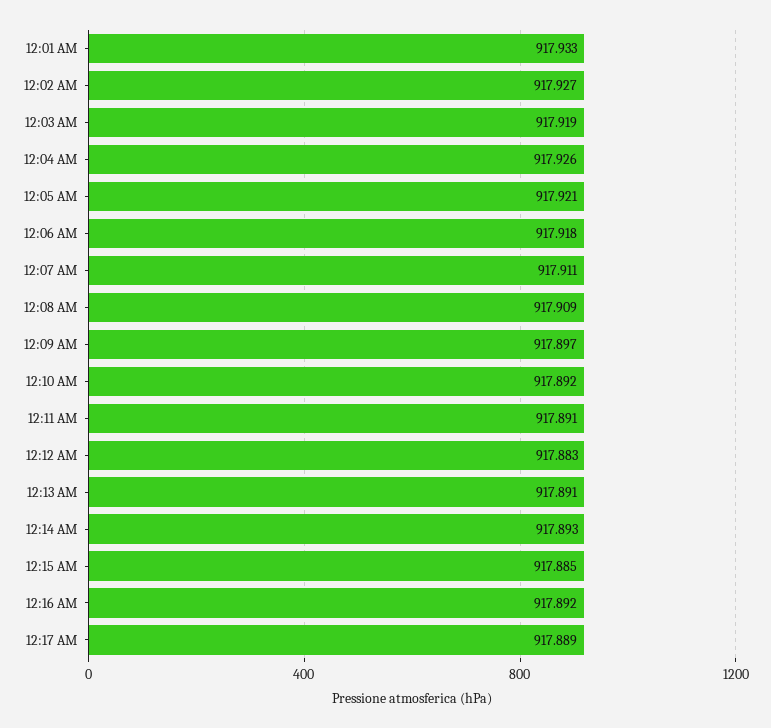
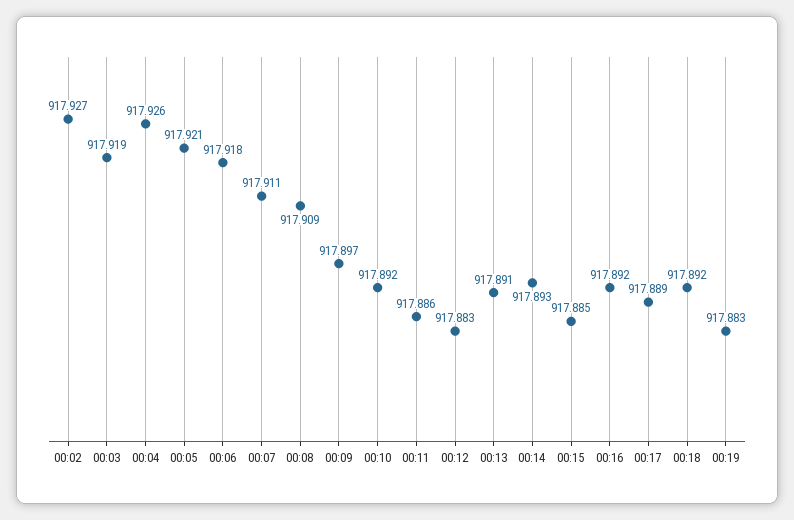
12:01 AM: 917.933 -> none
12:11 AM: 917.891 -> 917.886
00:18: none -> 917.892
00:19: none -> 917.883

